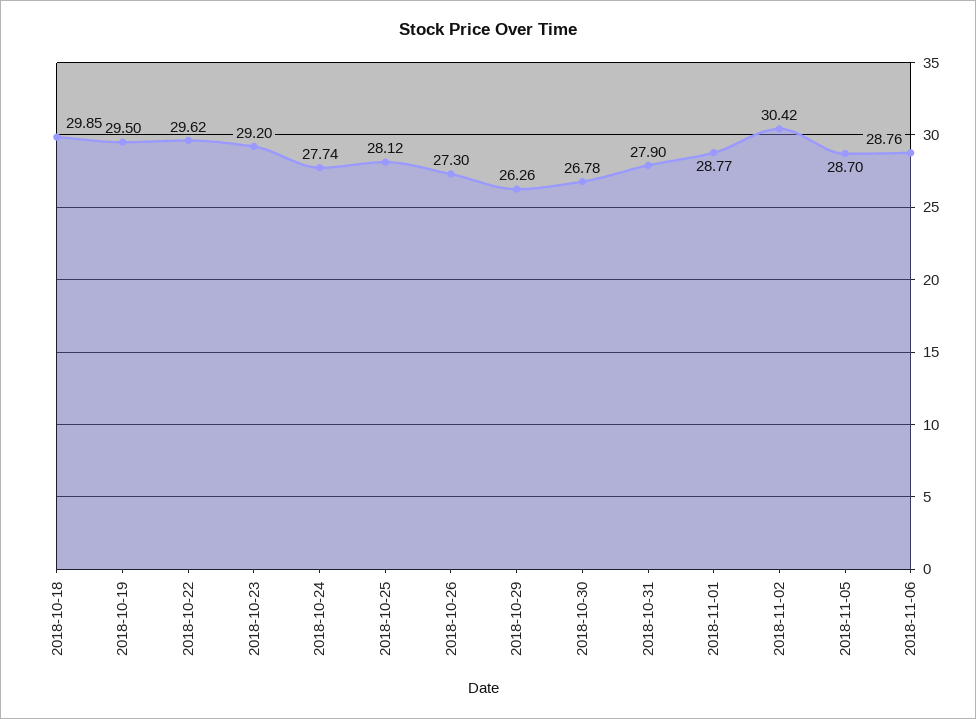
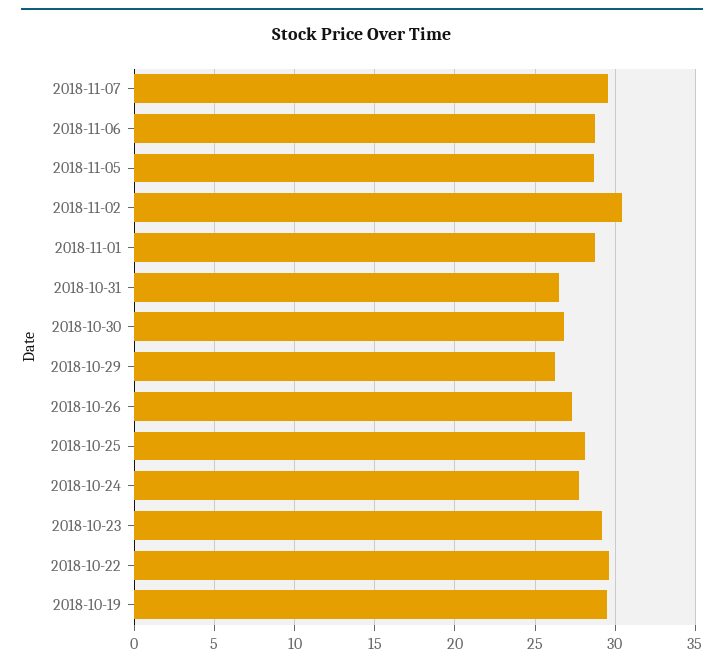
2018-10-18: 29.85 -> none
2018-10-31: 27.9 -> 26.5
2018-11-07: none -> 29.5

